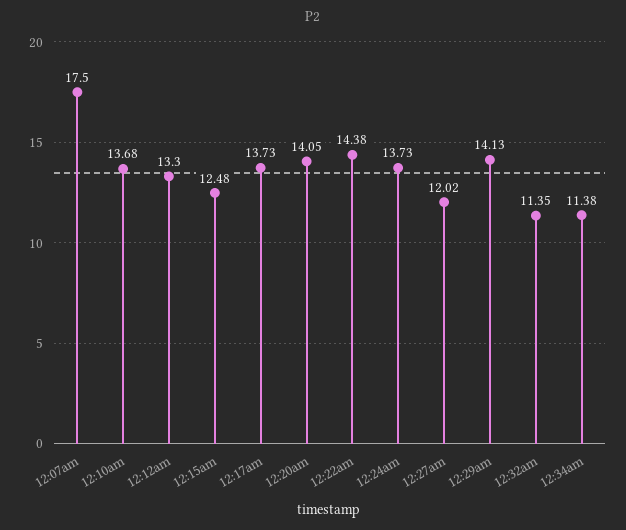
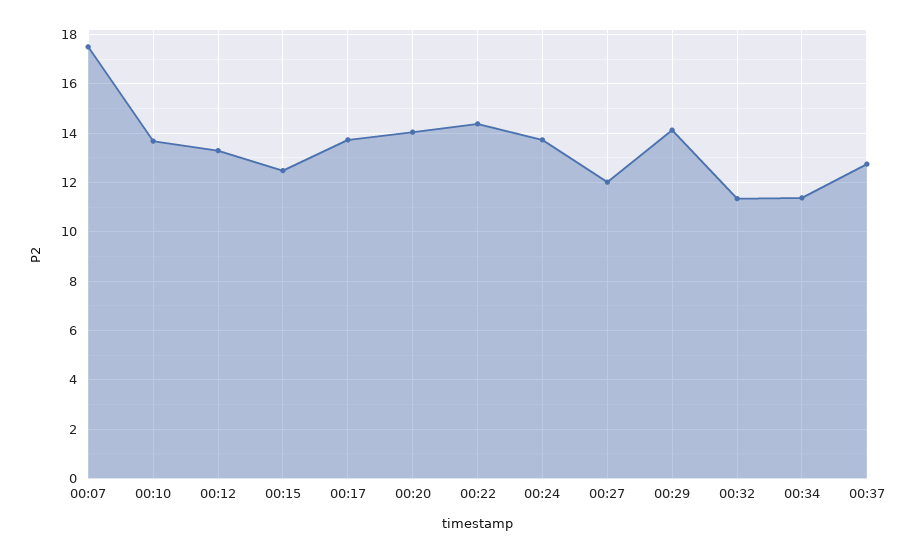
00:37: none -> 12.75

